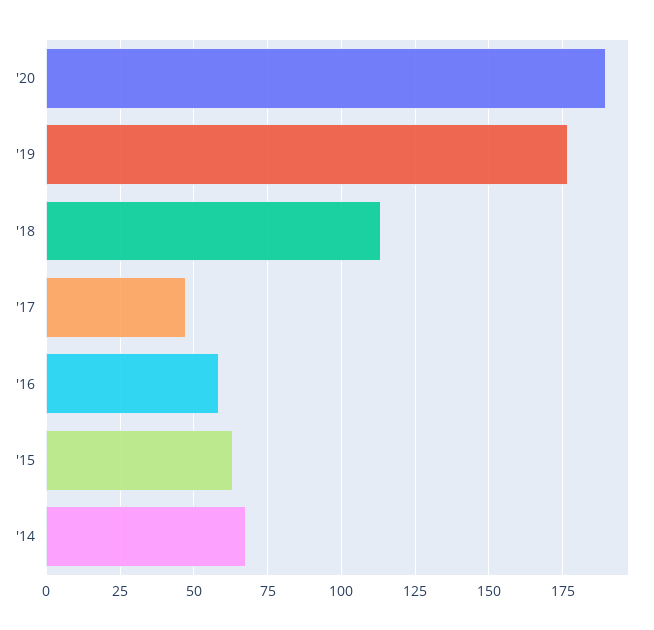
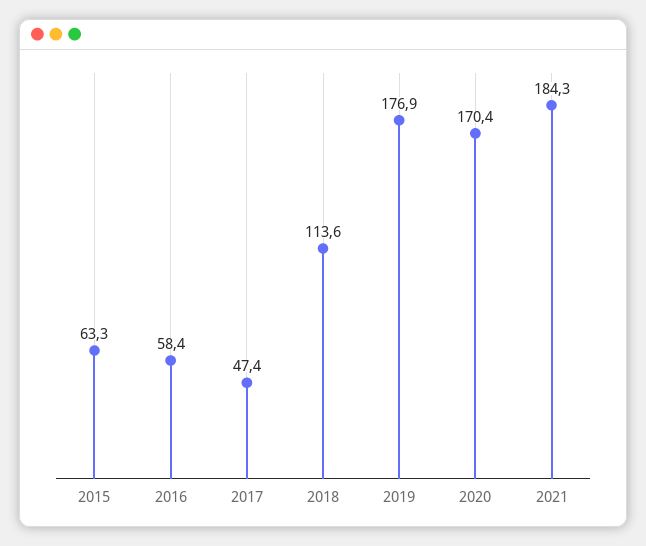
'20: 190 -> 170.4
'14: 67.5 -> none
2021: none -> 184.3

